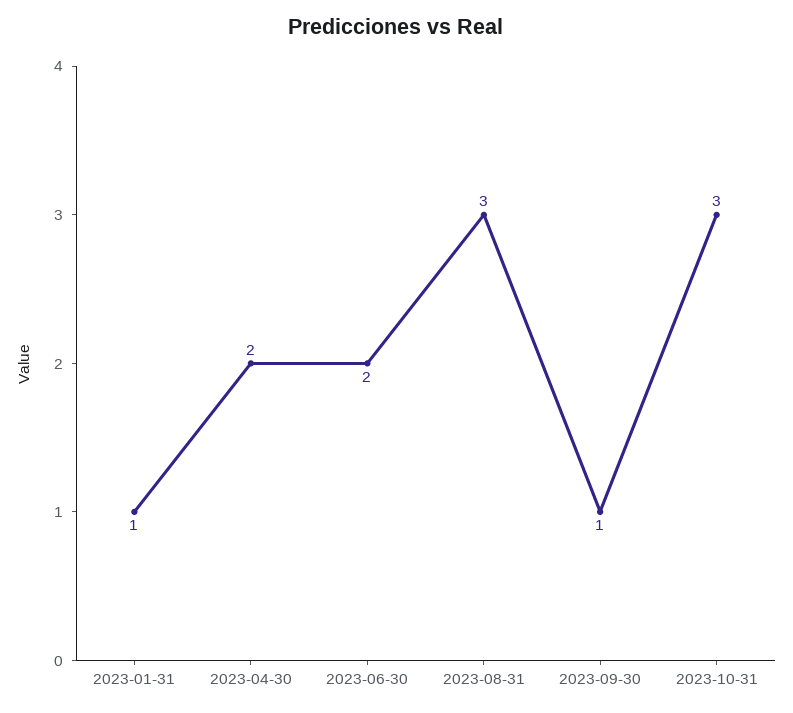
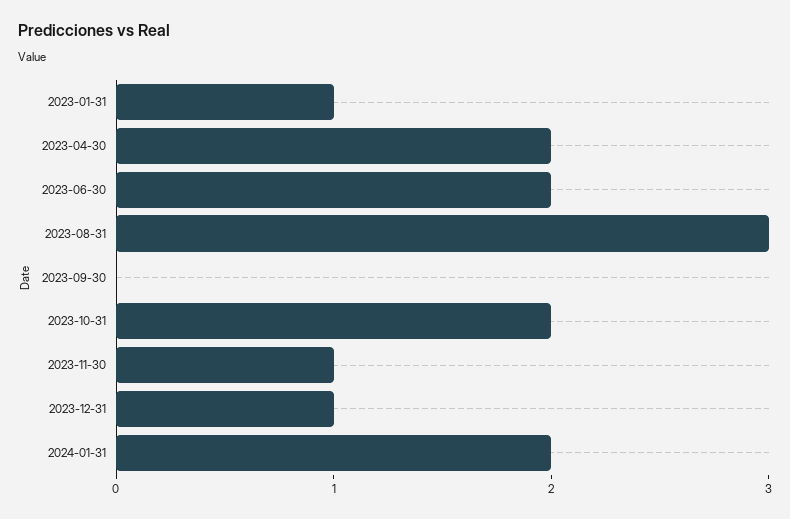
2023-09-30: 1 -> 0
2023-10-31: 3 -> 2
2023-11-30: none -> 1
2023-12-31: none -> 1
2024-01-31: none -> 2

